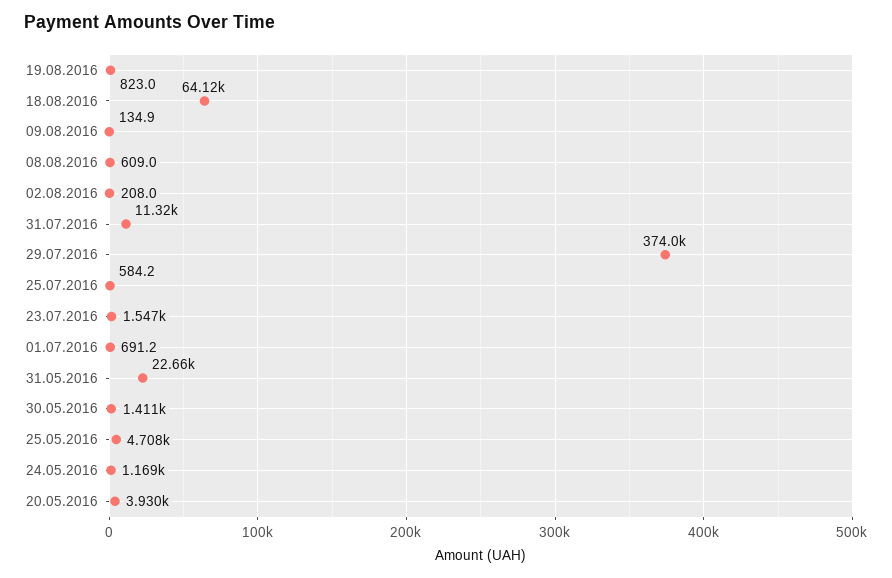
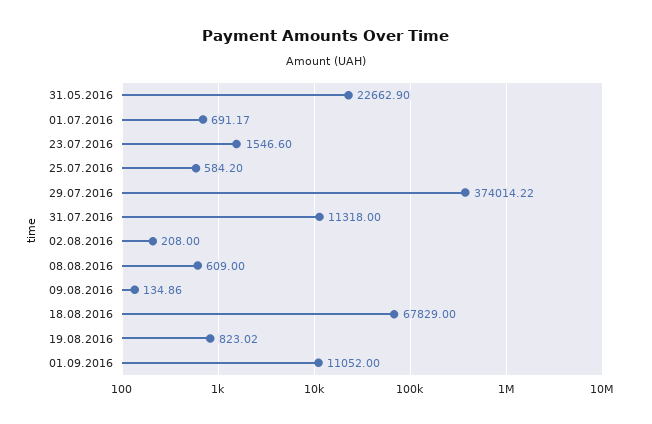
18.08.2016: 64120 -> 67829
30.05.2016: 1411 -> none
25.05.2016: 4708 -> none
24.05.2016: 1169 -> none
20.05.2016: 3930 -> none
01.09.2016: none -> 11052

